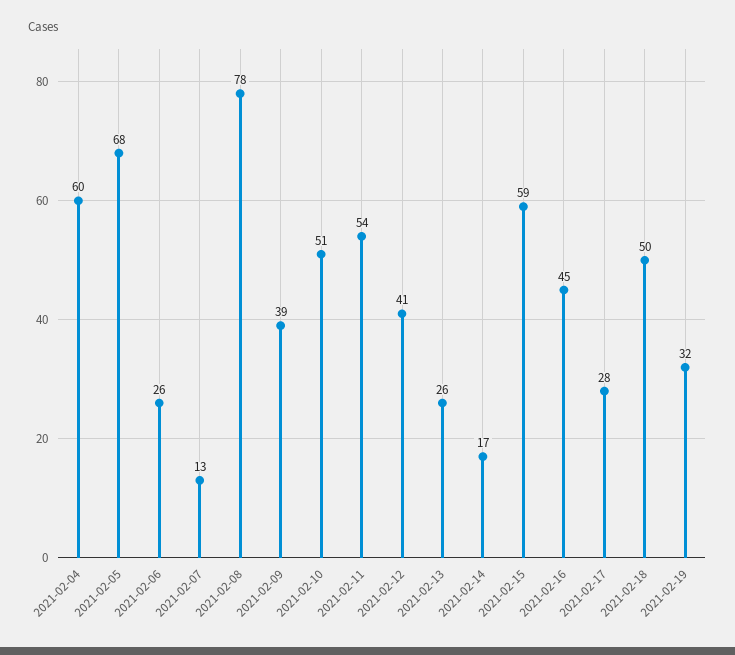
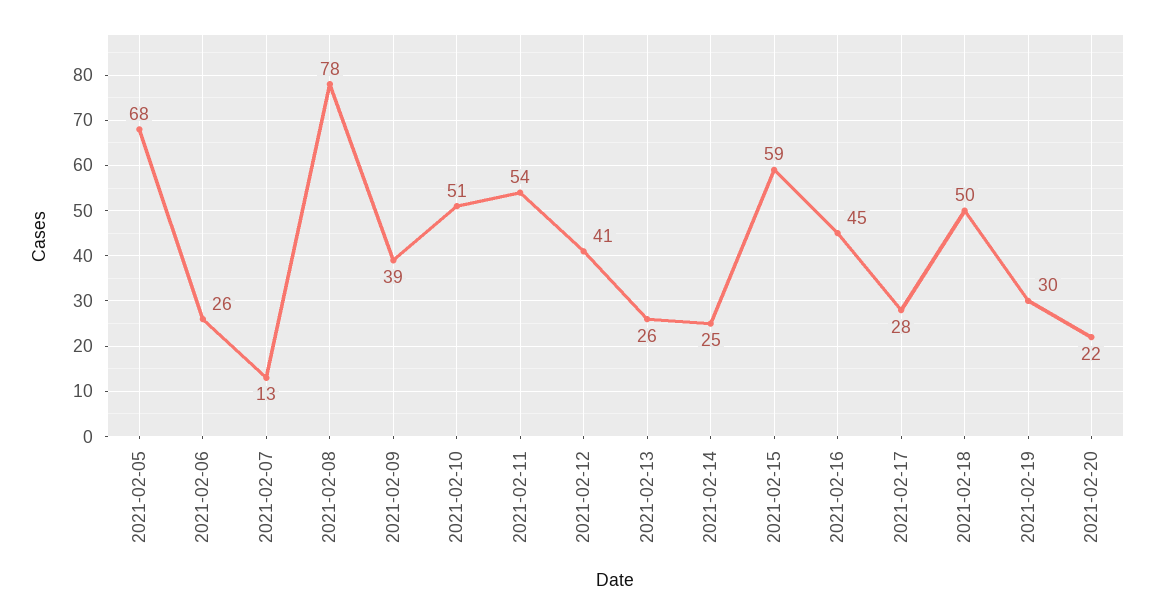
2021-02-04: 60 -> none
2021-02-14: 17 -> 25
2021-02-19: 32 -> 30
2021-02-20: none -> 22

